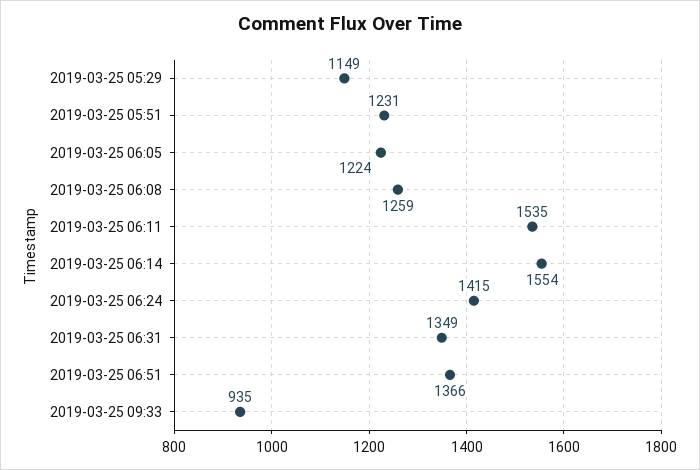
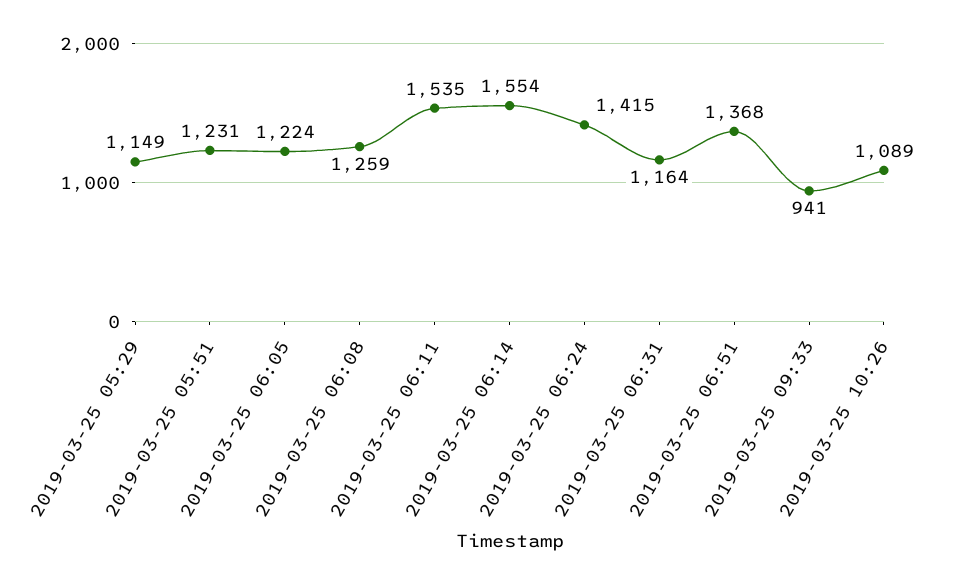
2019-03-25 06:31: 1349 -> 1164
2019-03-25 06:51: 1366 -> 1368
2019-03-25 09:33: 935 -> 941
2019-03-25 10:26: none -> 1089

